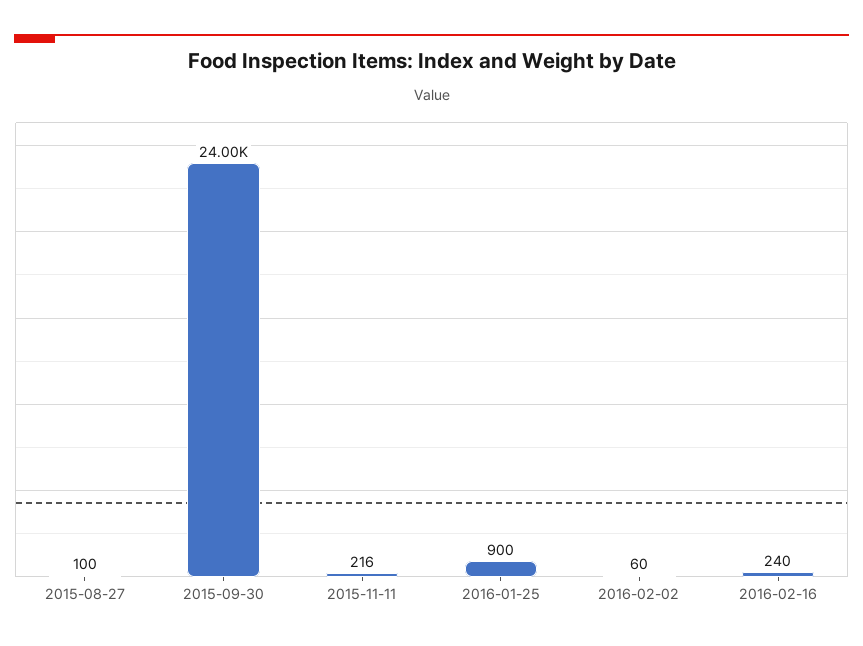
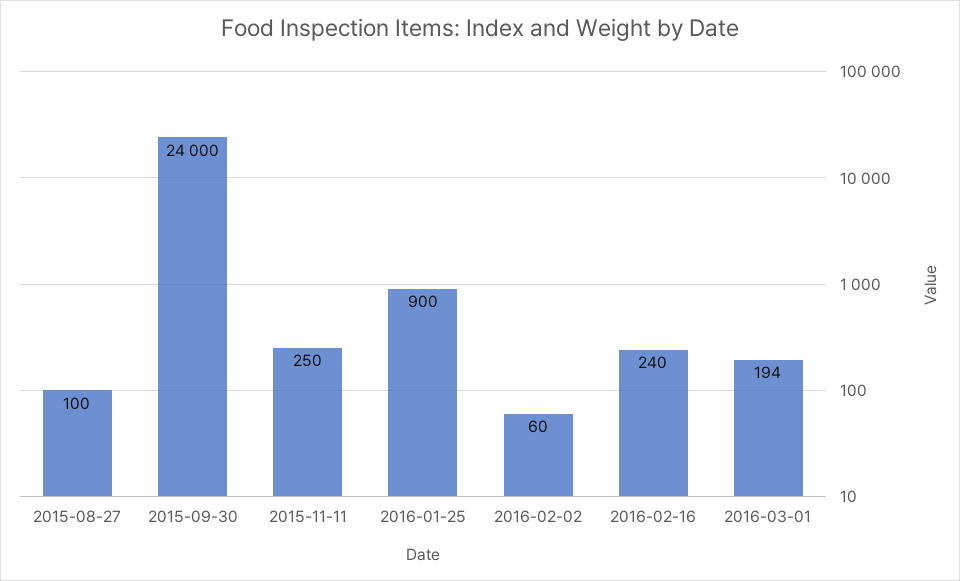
2015-11-11: 216 -> 250
2016-03-01: none -> 194

